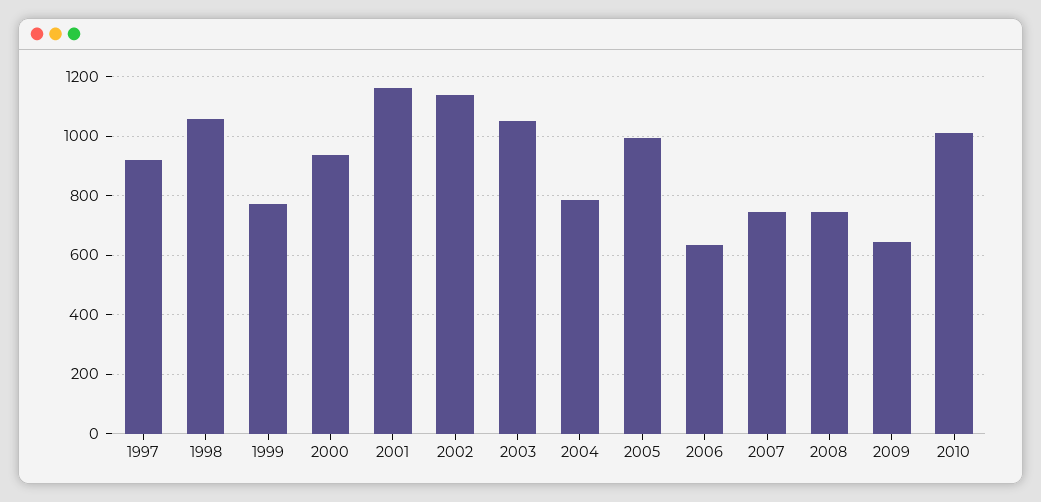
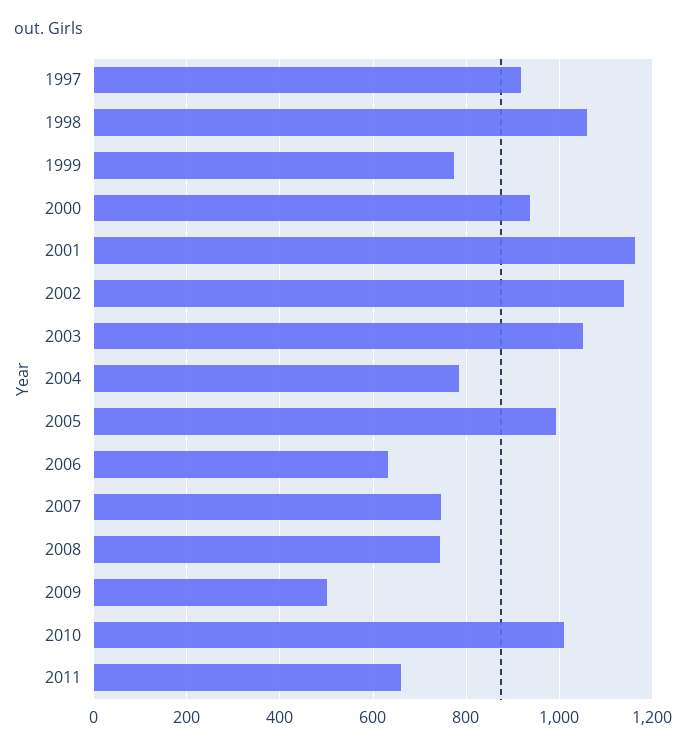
2009: 650 -> 500
2011: none -> 660

